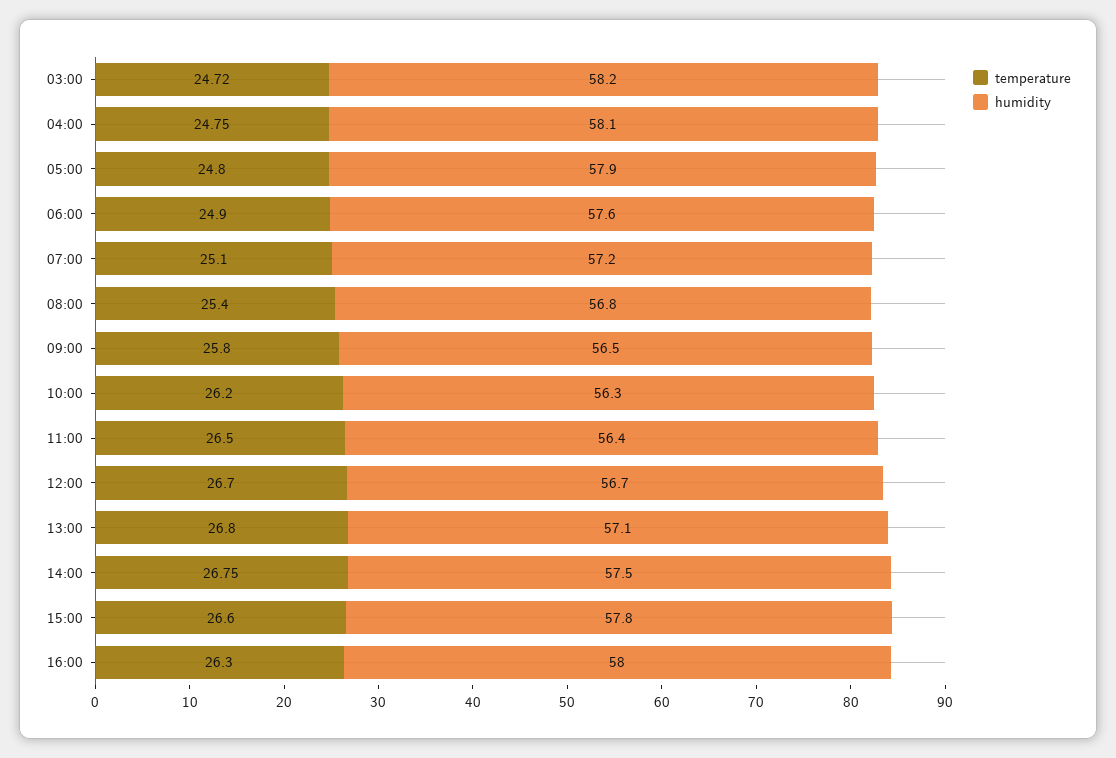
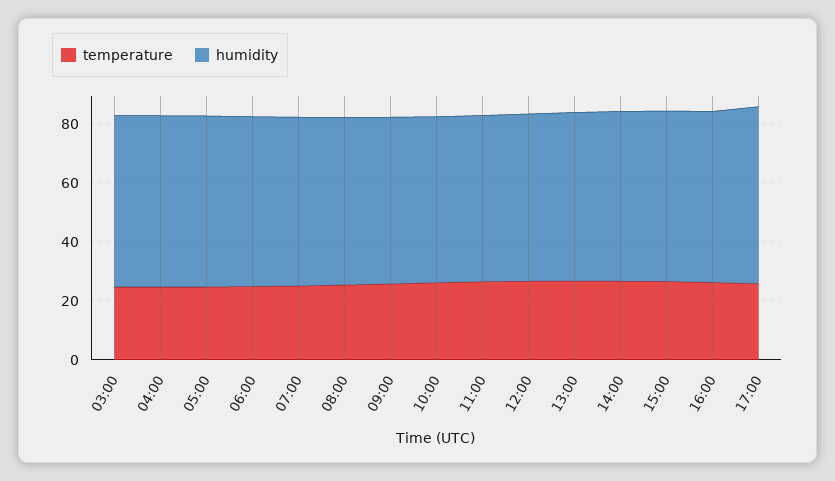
temperature, 17:00: none -> 25
humidity, 17:00: none -> 60

